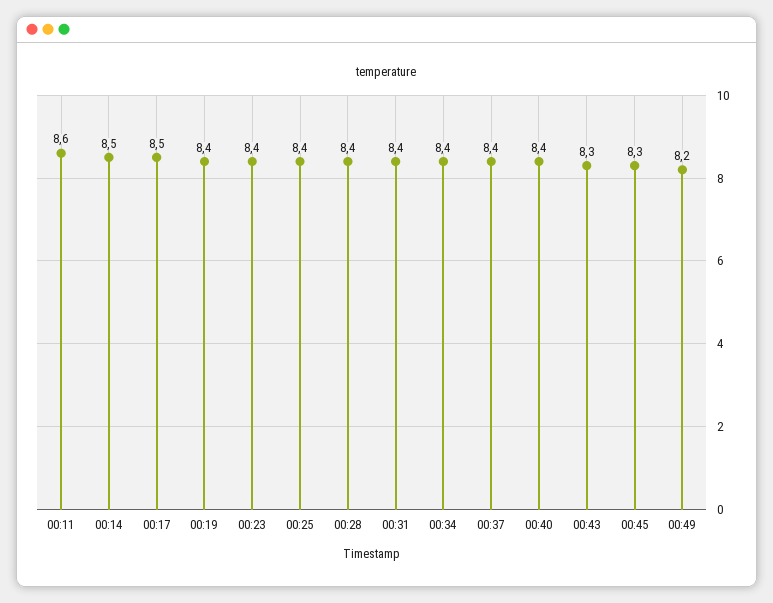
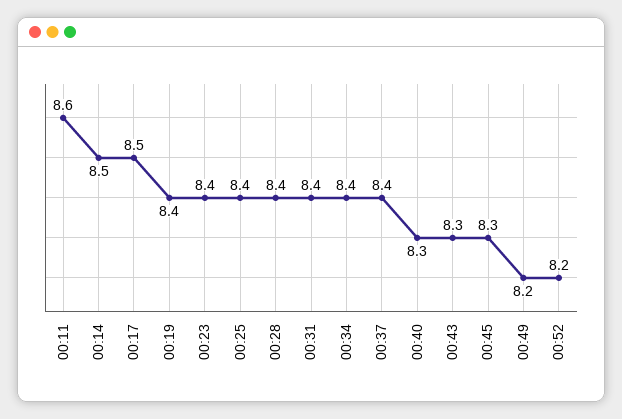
00:40: 8.4 -> 8.3
00:52: none -> 8.2

